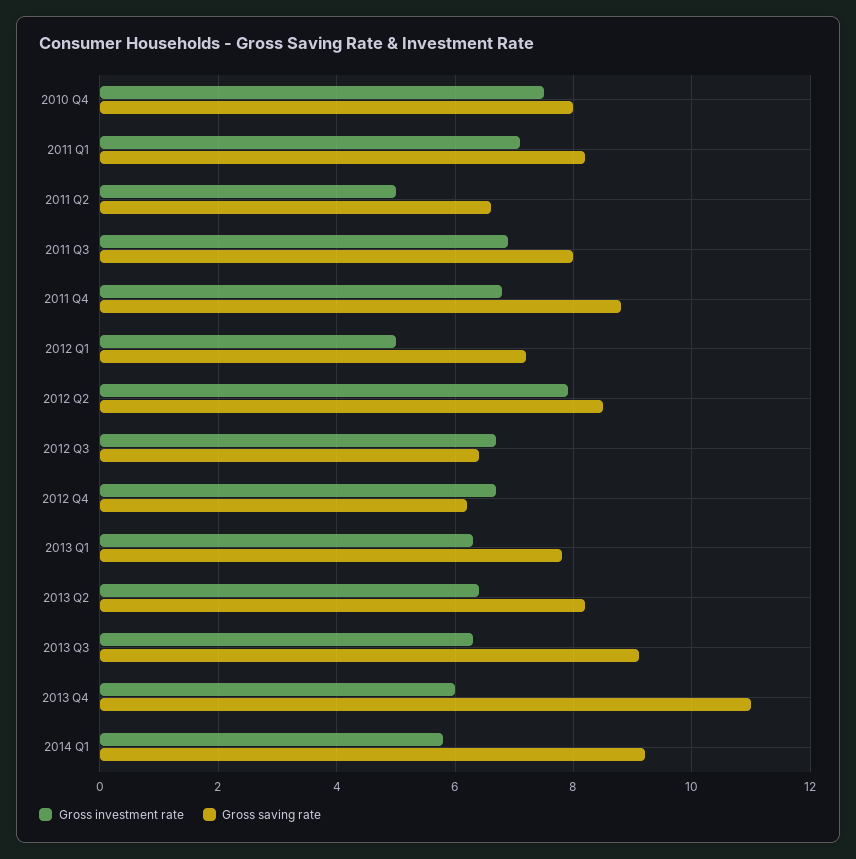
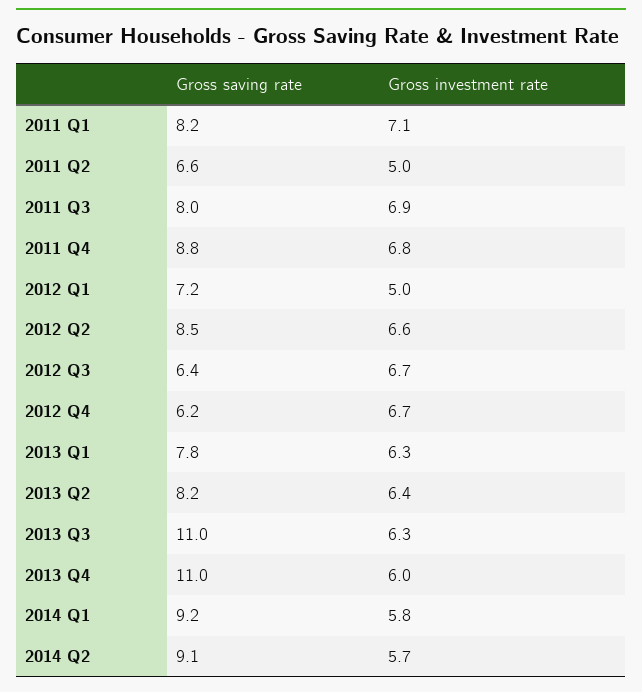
Gross investment rate, 2010 Q4: 7.5 -> none
Gross saving rate, 2010 Q4: 8 -> none
Gross investment rate, 2012 Q2: 8 -> 6.6
Gross saving rate, 2013 Q3: 9 -> 11
Gross saving rate, 2014 Q2: none -> 9.1
Gross investment rate, 2014 Q2: none -> 5.7

